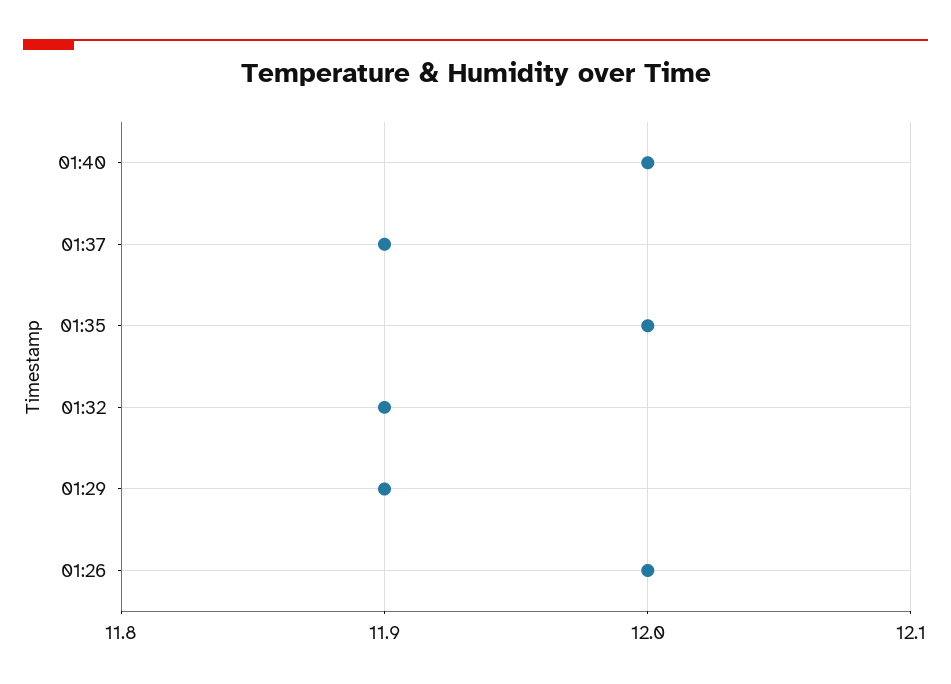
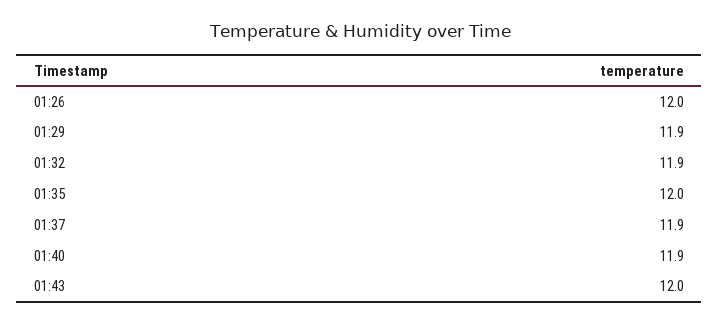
01:40: 12 -> 11.9
01:43: none -> 12

